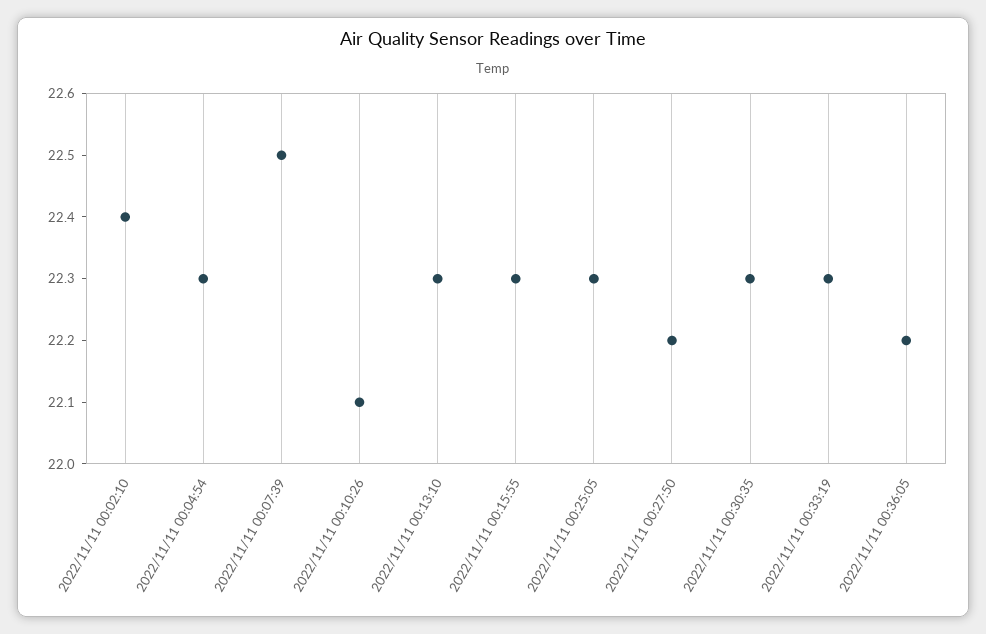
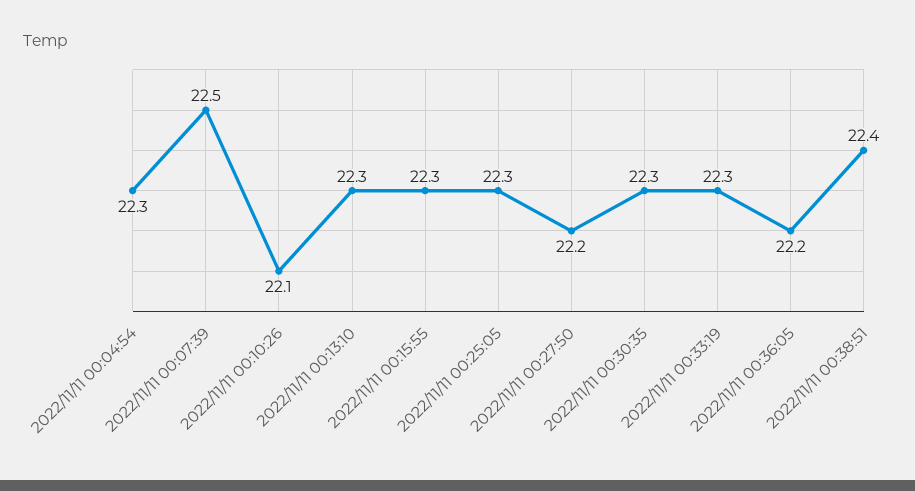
2022/11/11 00:02:10: 22.4 -> none
2022/11/11 00:38:51: none -> 22.4

